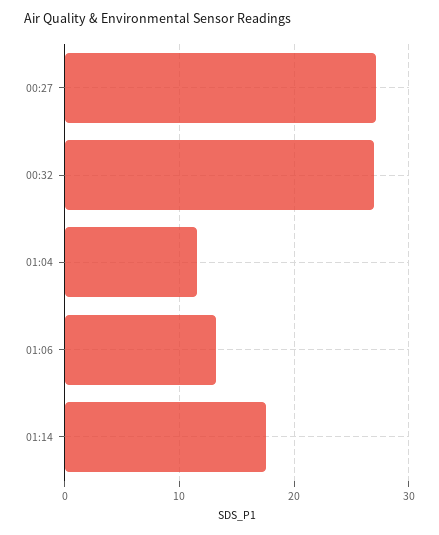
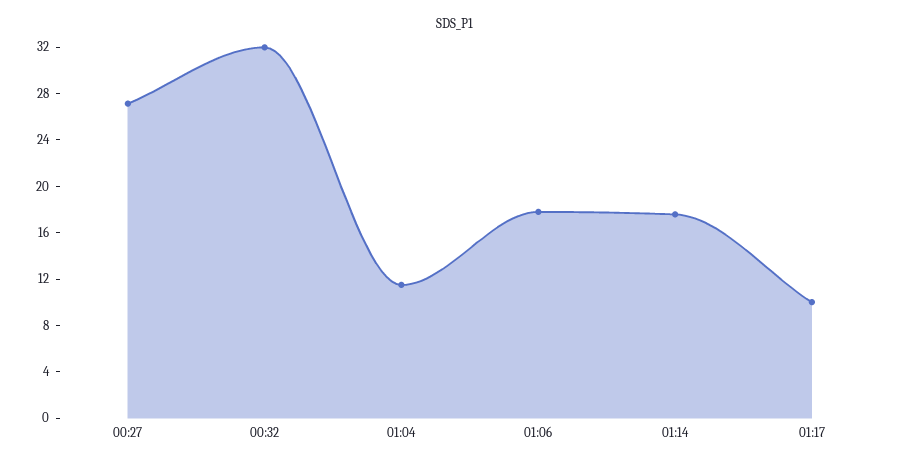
00:32: 27 -> 32
01:06: 13 -> 18
01:17: none -> 10

